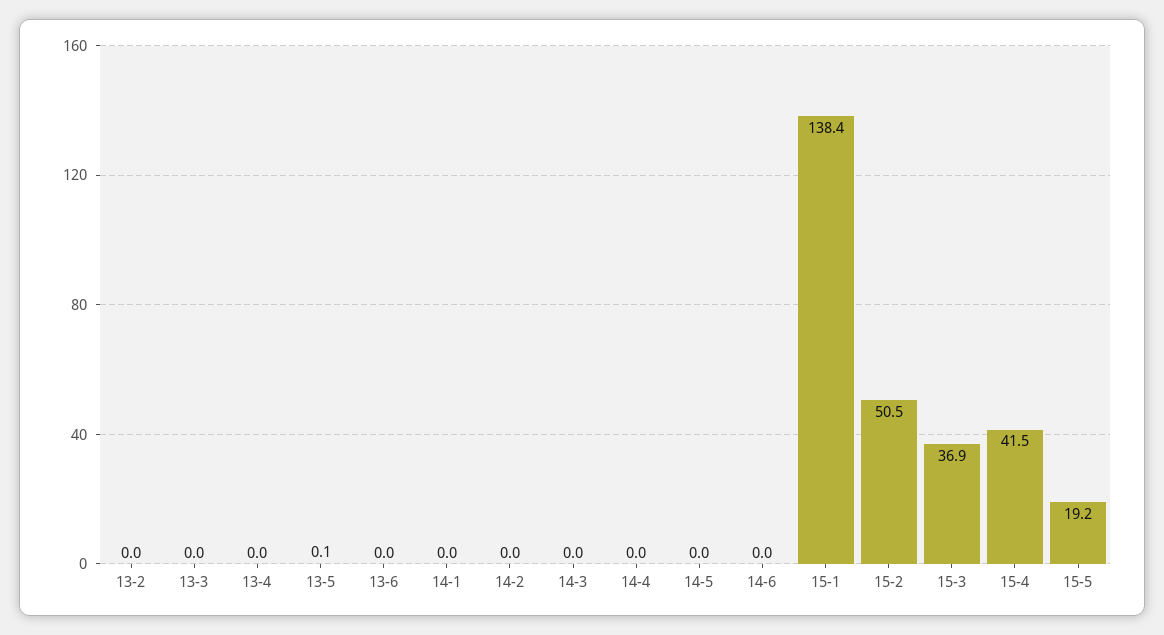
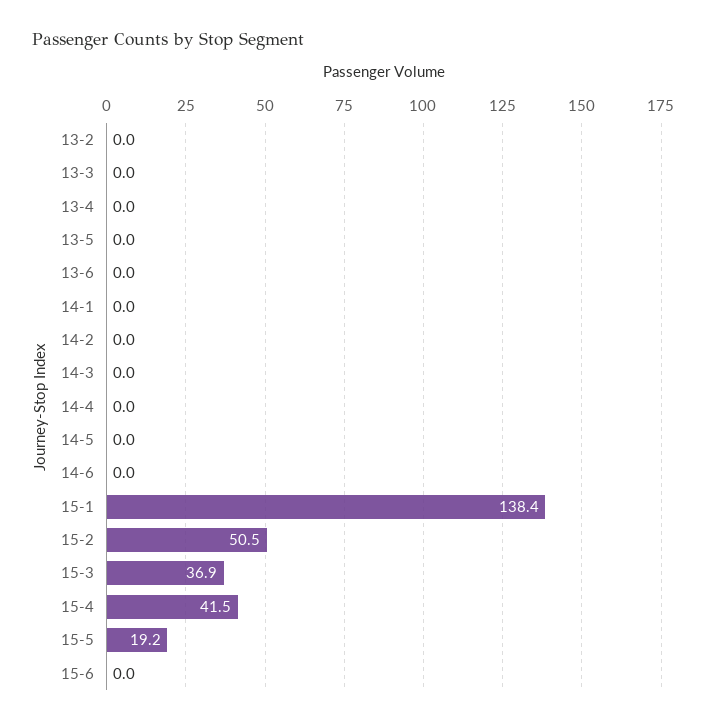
13-5: 0.1 -> 0
15-6: none -> 0

